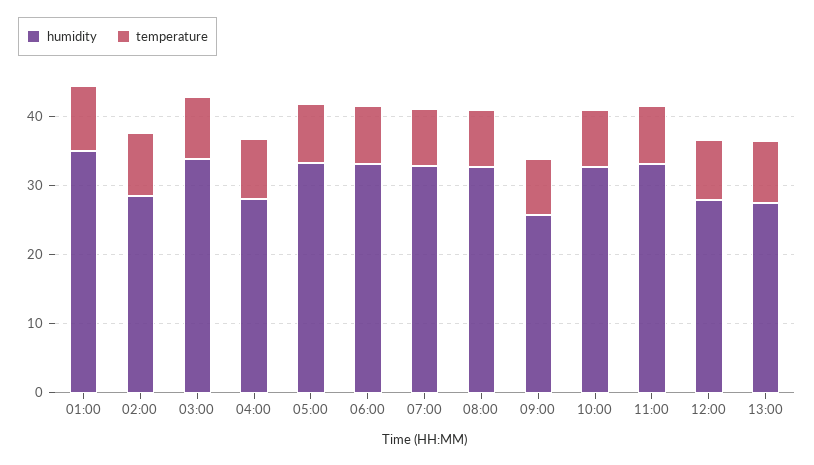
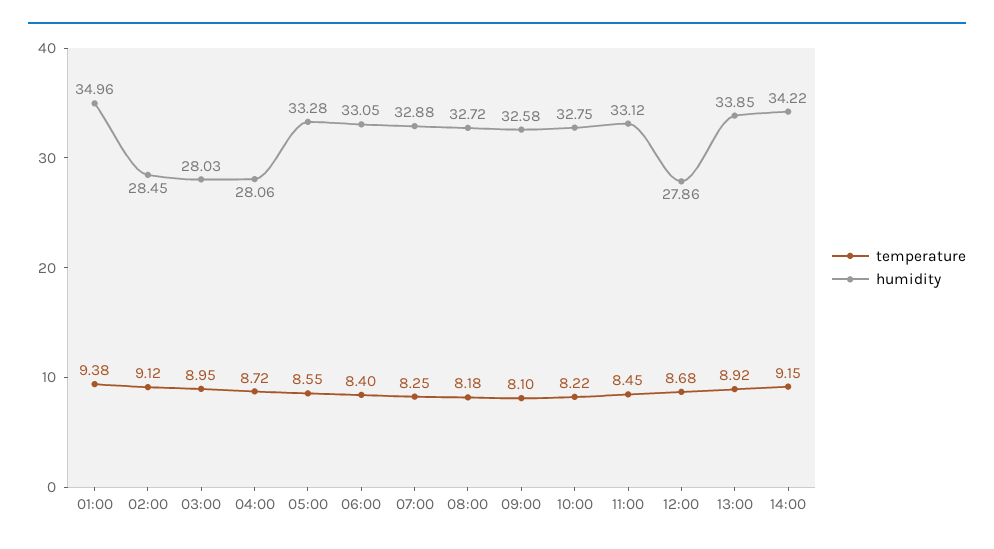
humidity, 03:00: 34 -> 28.03
humidity, 09:00: 26 -> 32.58
humidity, 13:00: 28 -> 33.85
temperature, 14:00: none -> 9.15
humidity, 14:00: none -> 34.22

